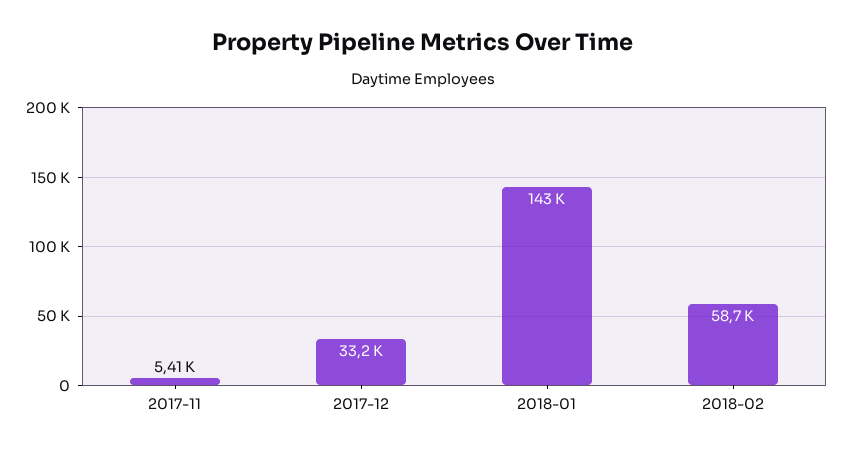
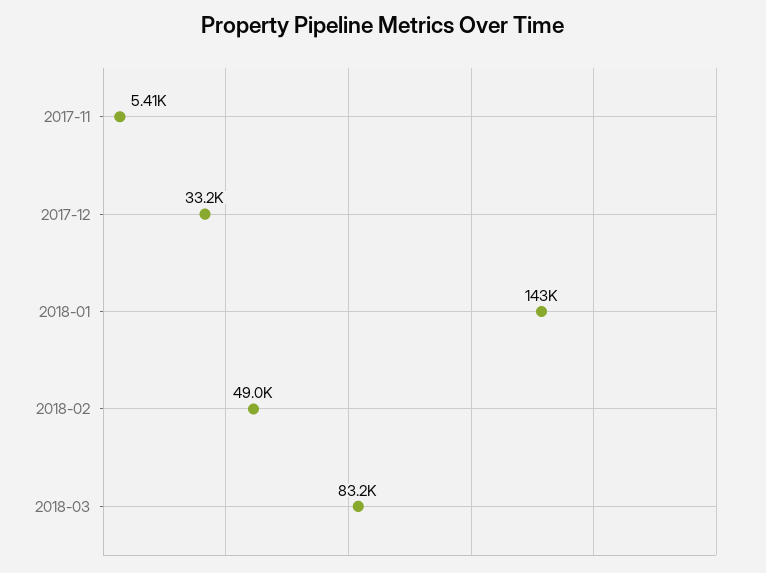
2018-02: 58700 -> 49000
2018-03: none -> 83200

